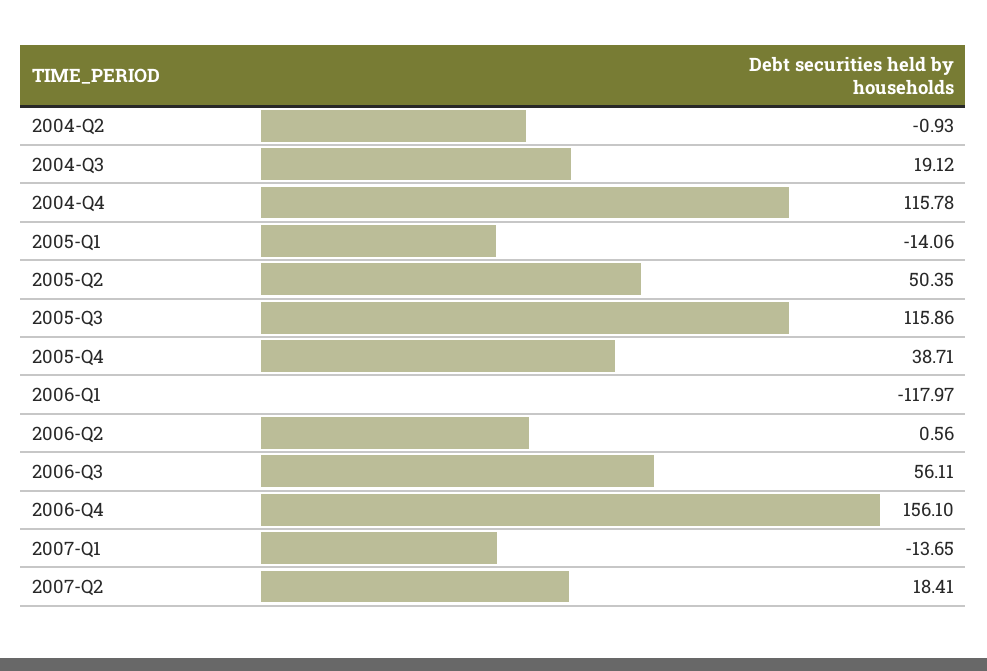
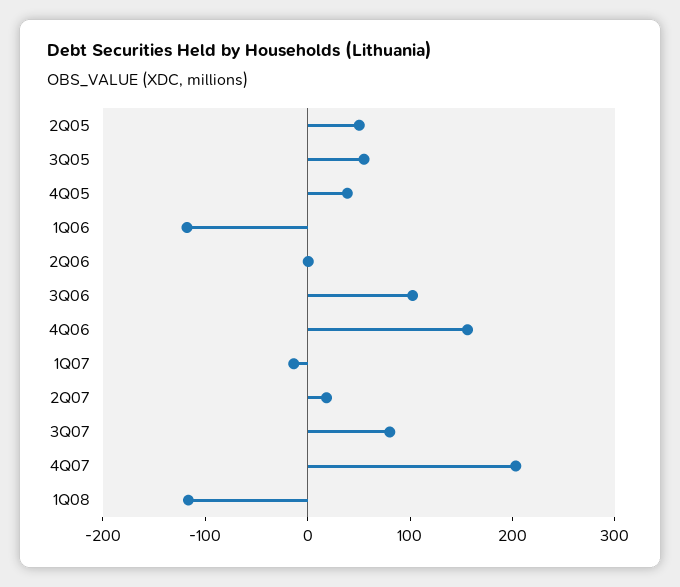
2004-Q2: -0.93 -> none
2004-Q3: 19.12 -> none
2004-Q4: 115.78 -> none
2005-Q1: -14.06 -> none
2005-Q3: 115.86 -> 60
2006-Q3: 56.11 -> 100
3Q07: none -> 80
4Q07: none -> 200
1Q08: none -> -120

